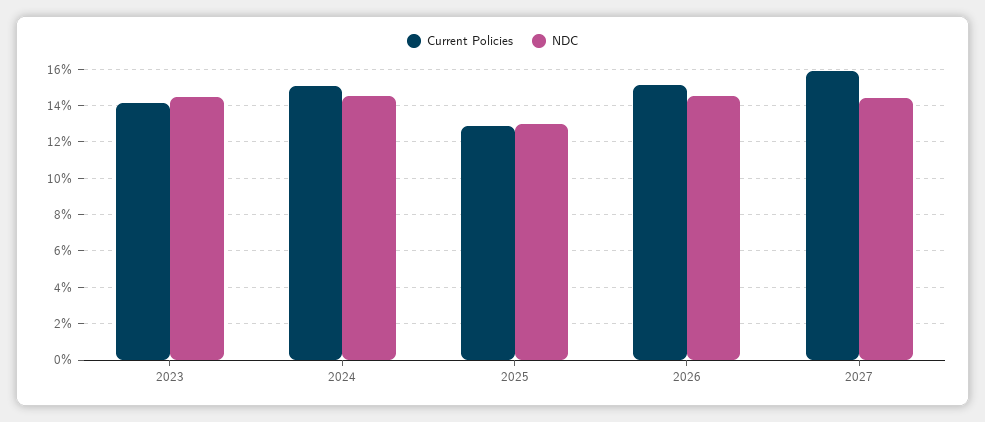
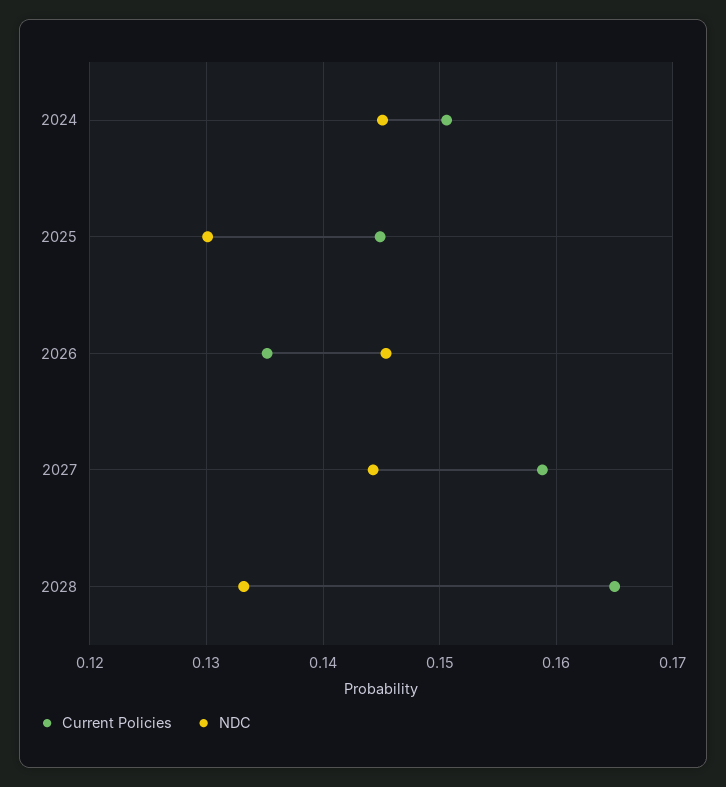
Current Policies, 2023: 0.14 -> none
NDC, 2023: 0.145 -> none
Current Policies, 2025: 0.13 -> 0.145
Current Policies, 2026: 0.15 -> 0.135
Current Policies, 2028: none -> 0.165
NDC, 2028: none -> 0.133

